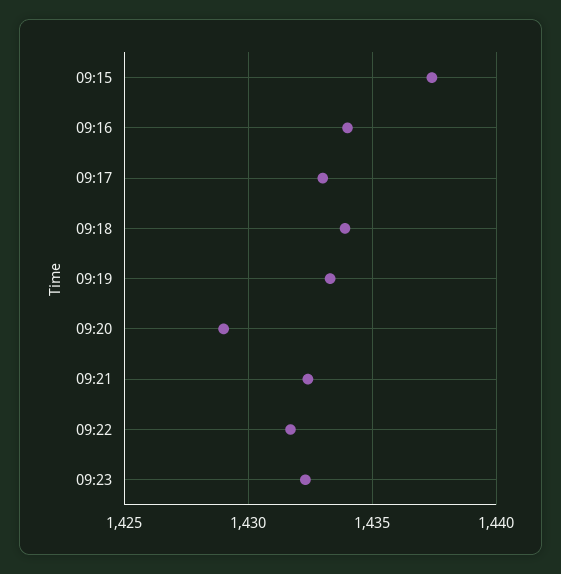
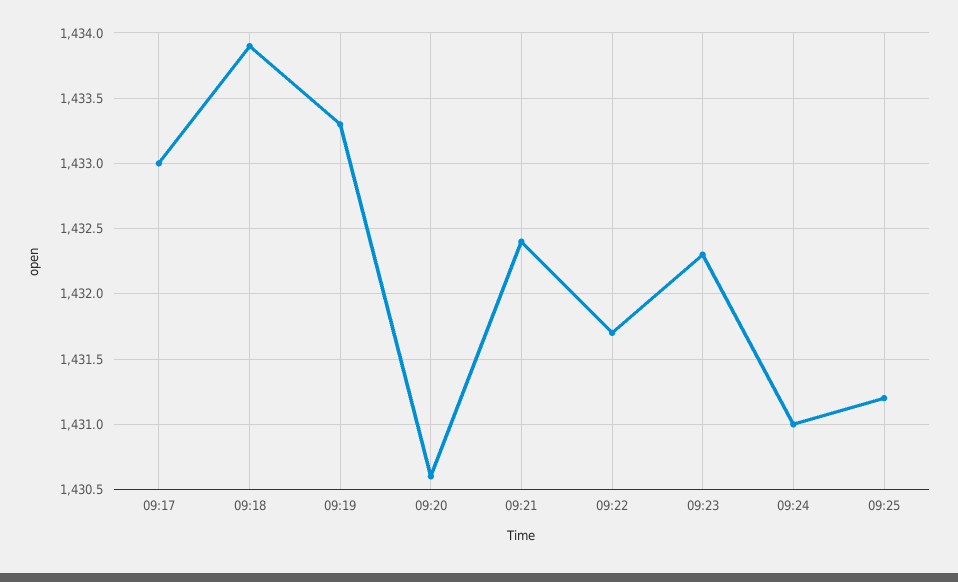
09:15: 1437.5 -> none
09:16: 1434 -> none
09:20: 1429 -> 1430.6
09:24: none -> 1431
09:25: none -> 1431.2

